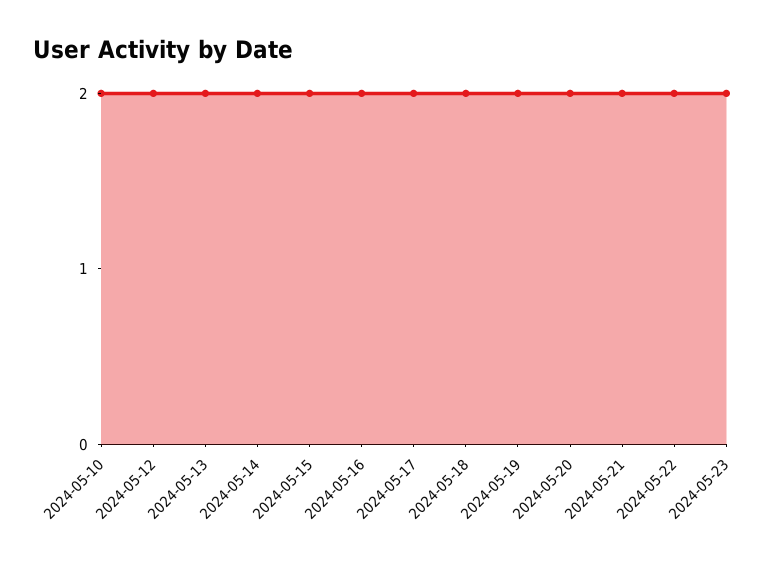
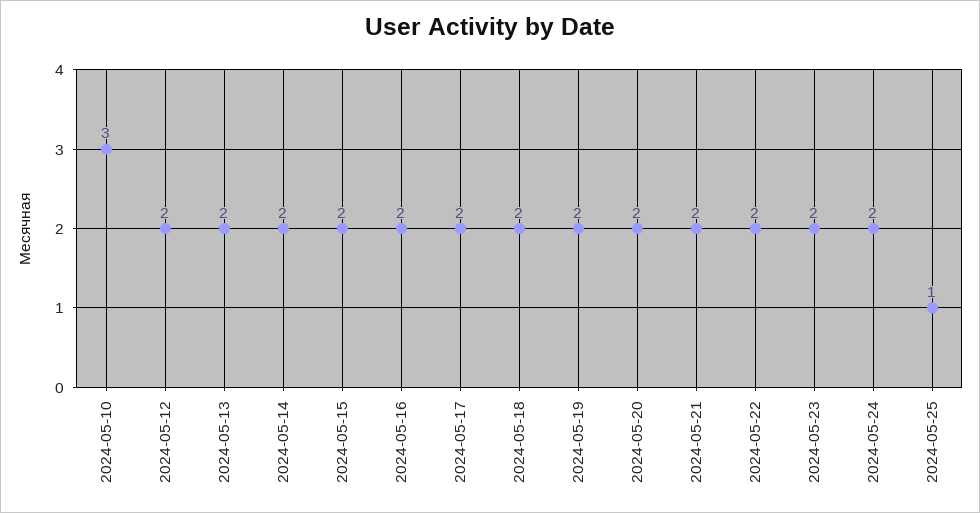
2024-05-10: 2 -> 3
2024-05-24: none -> 2
2024-05-25: none -> 1

